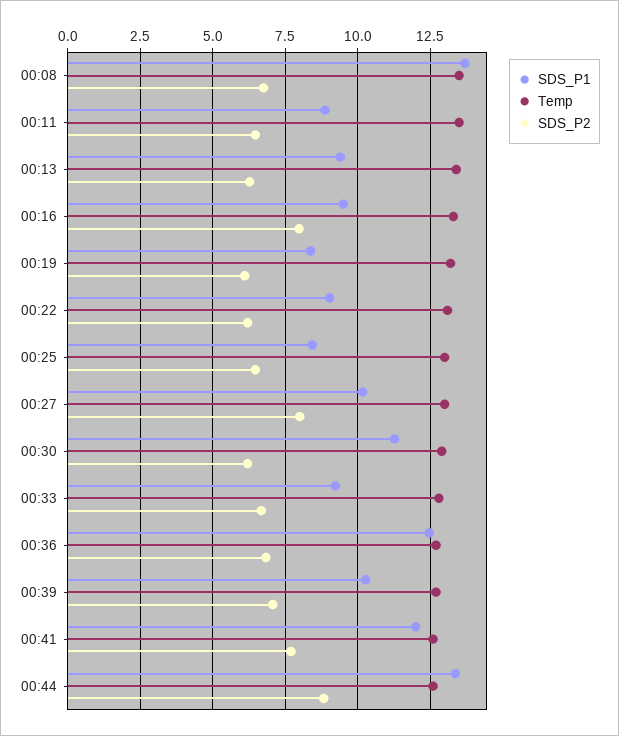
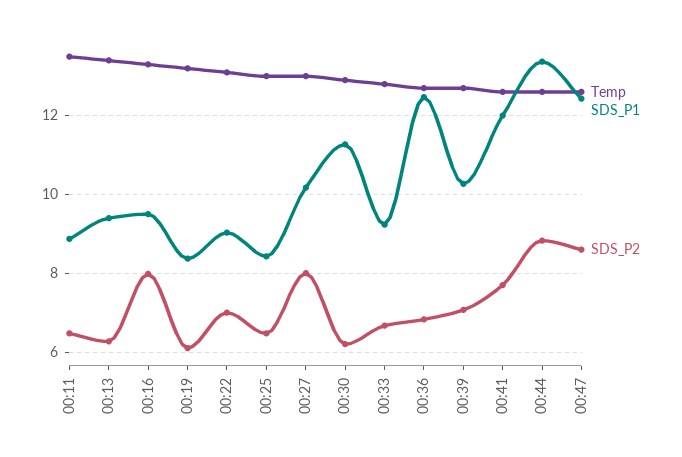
SDS_P1, 00:08: 13.75 -> none
Temp, 00:08: 13.5 -> none
SDS_P2, 00:08: 6.75 -> none
SDS_P2, 00:22: 6.25 -> 7
Temp, 00:47: none -> 12.6
SDS_P1, 00:47: none -> 12.4
SDS_P2, 00:47: none -> 8.6

